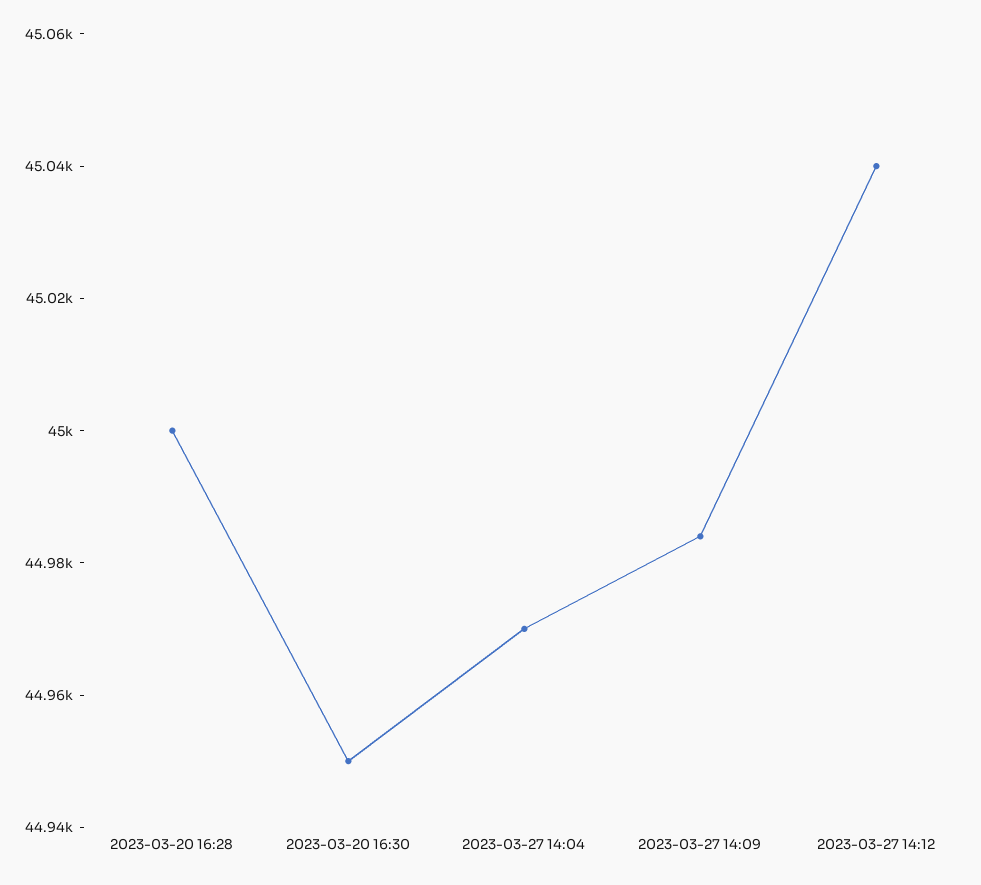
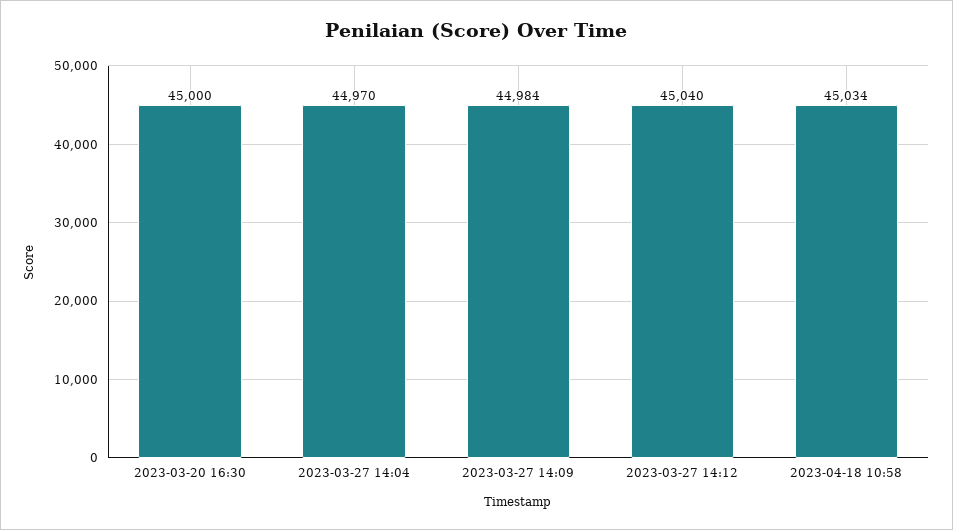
2023-03-20 16:28: 45000 -> none
2023-03-20 16:30: 44950 -> 45000
2023-04-18 10:58: none -> 45034

